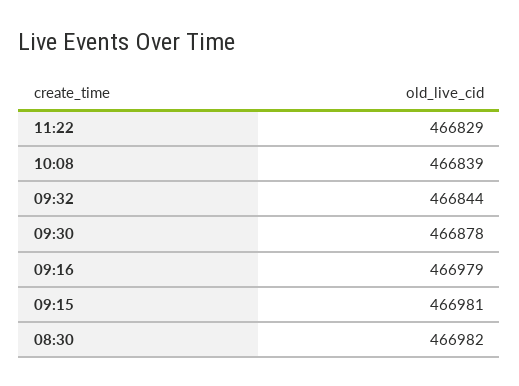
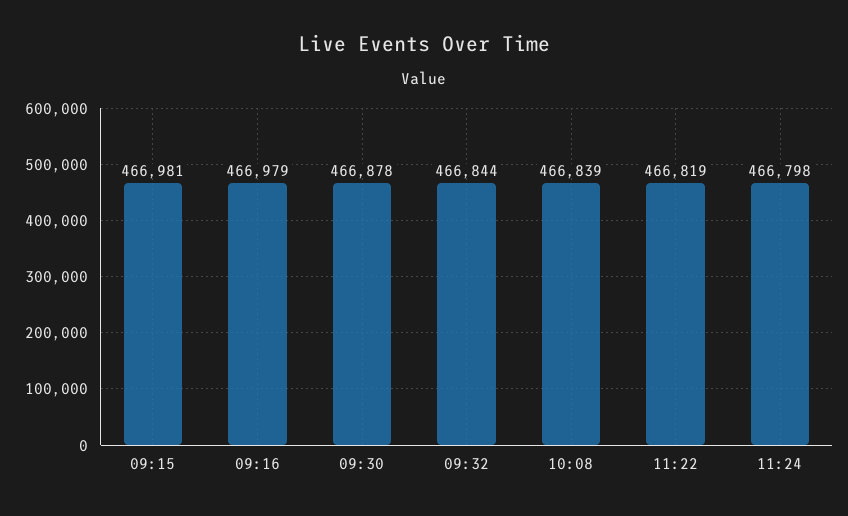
11:22: 466829 -> 466819
08:30: 466982 -> none
11:24: none -> 466798

